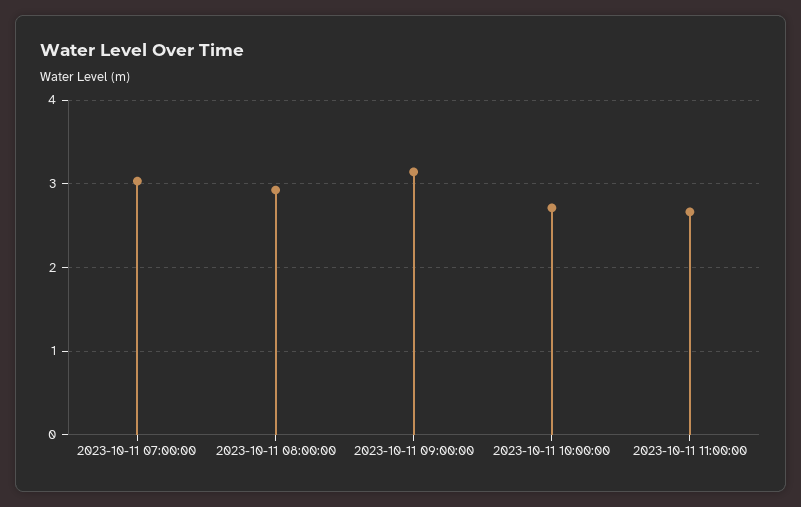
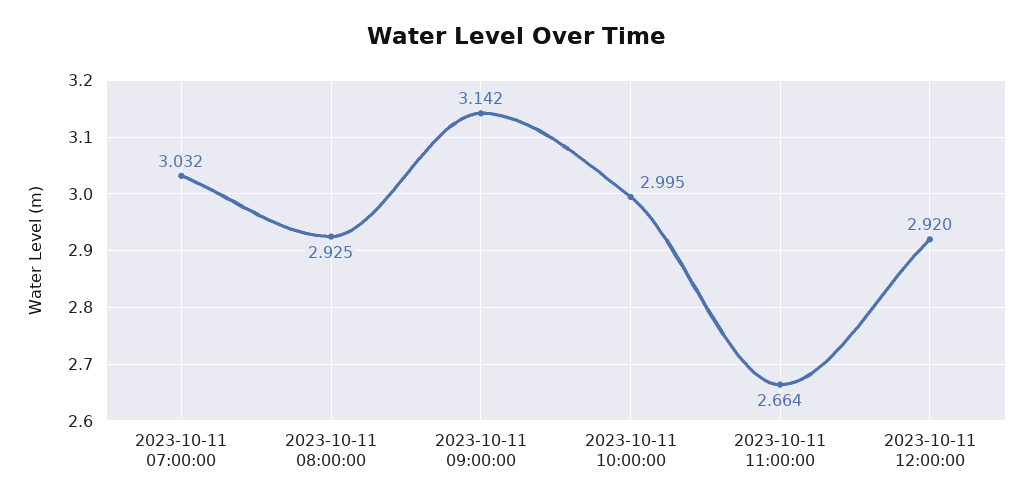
2023-10-11 10:00:00: 2.7 -> 2.995
2023-10-11 12:00:00: none -> 2.92

